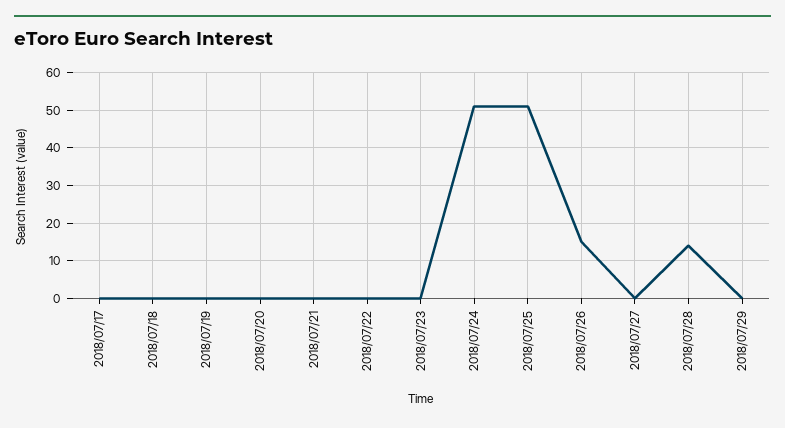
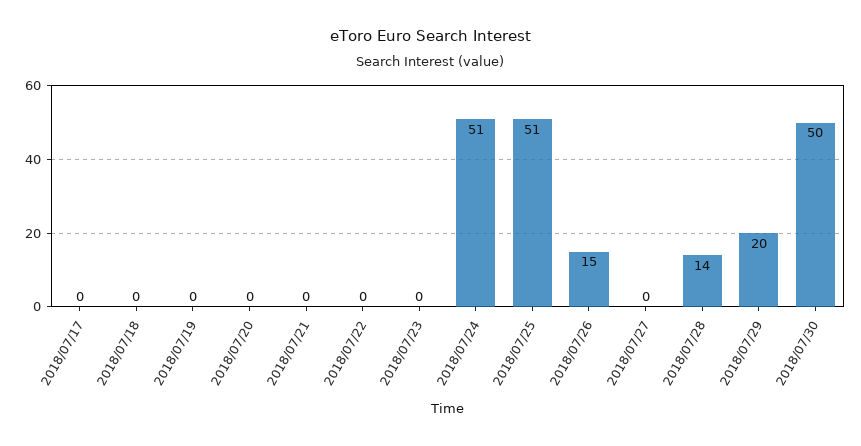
2018/07/29: 0 -> 20
2018/07/30: none -> 50

